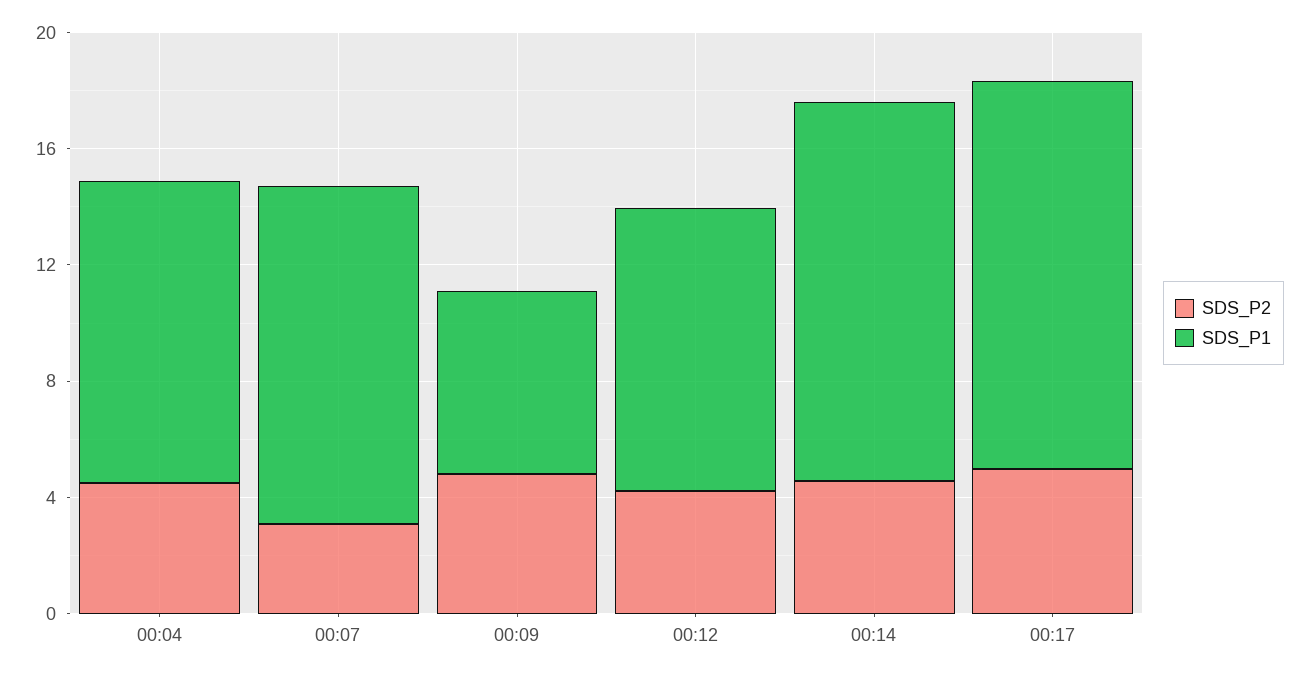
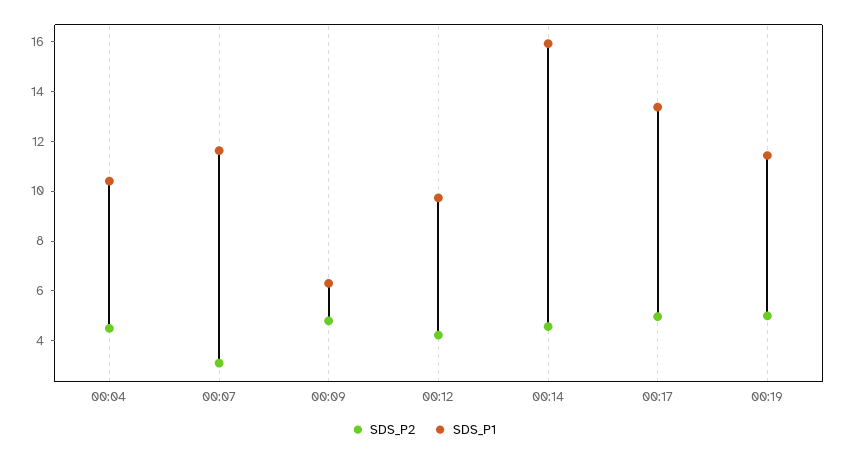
SDS_P1, 00:14: 13 -> 16
SDS_P2, 00:19: none -> 5
SDS_P1, 00:19: none -> 11.5

